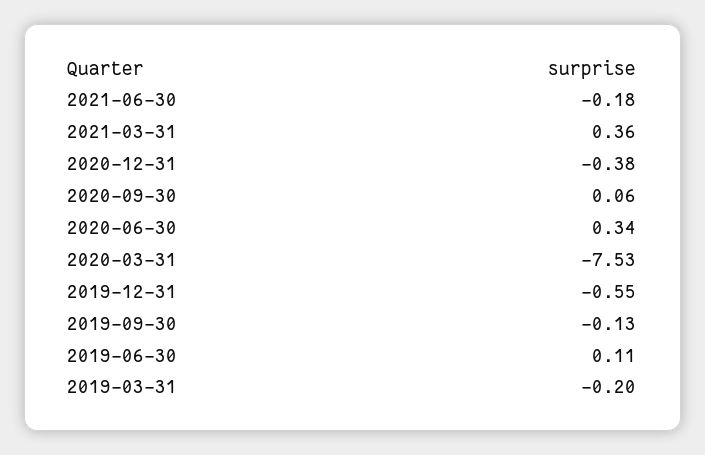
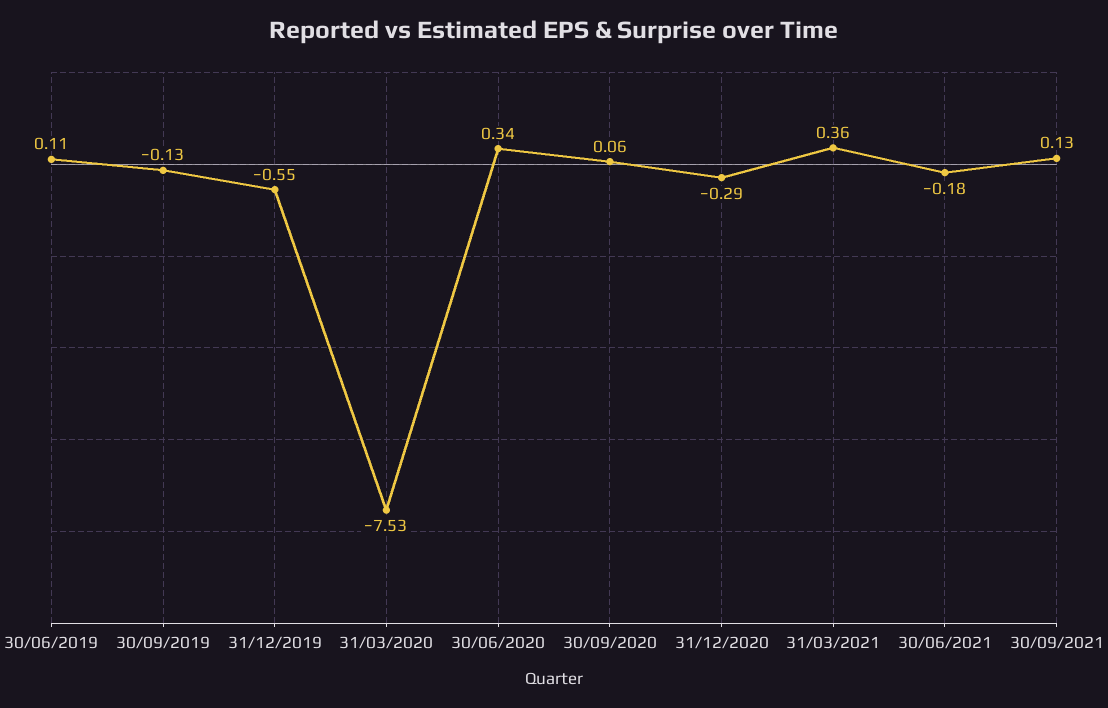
2020-12-31: -0.38 -> -0.29
2019-03-31: -0.2 -> none
30/09/2021: none -> 0.13

